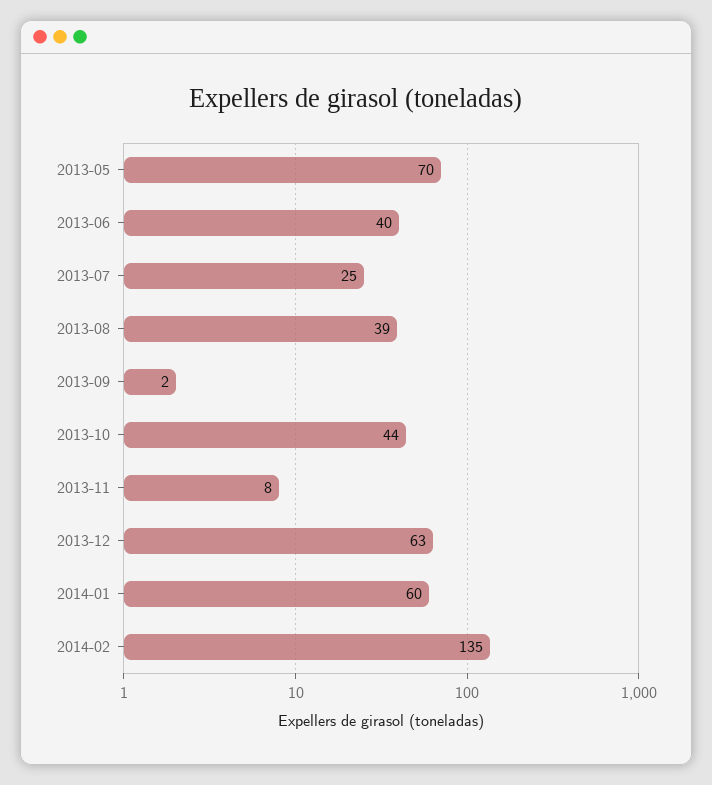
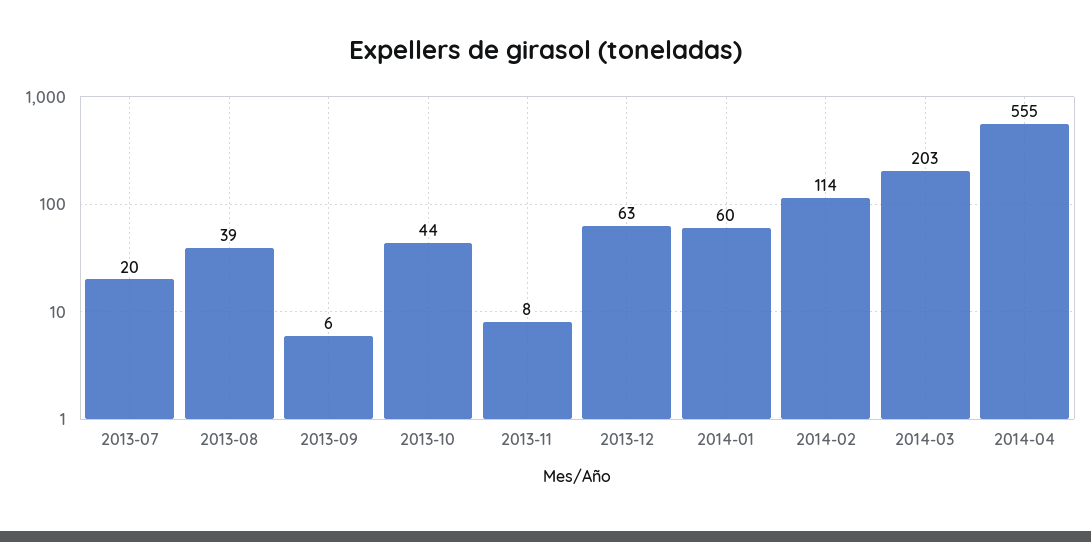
2013-05: 70 -> none
2013-06: 40 -> none
2013-07: 25 -> 20
2013-09: 2 -> 6
2014-02: 135 -> 114
2014-03: none -> 203
2014-04: none -> 555

